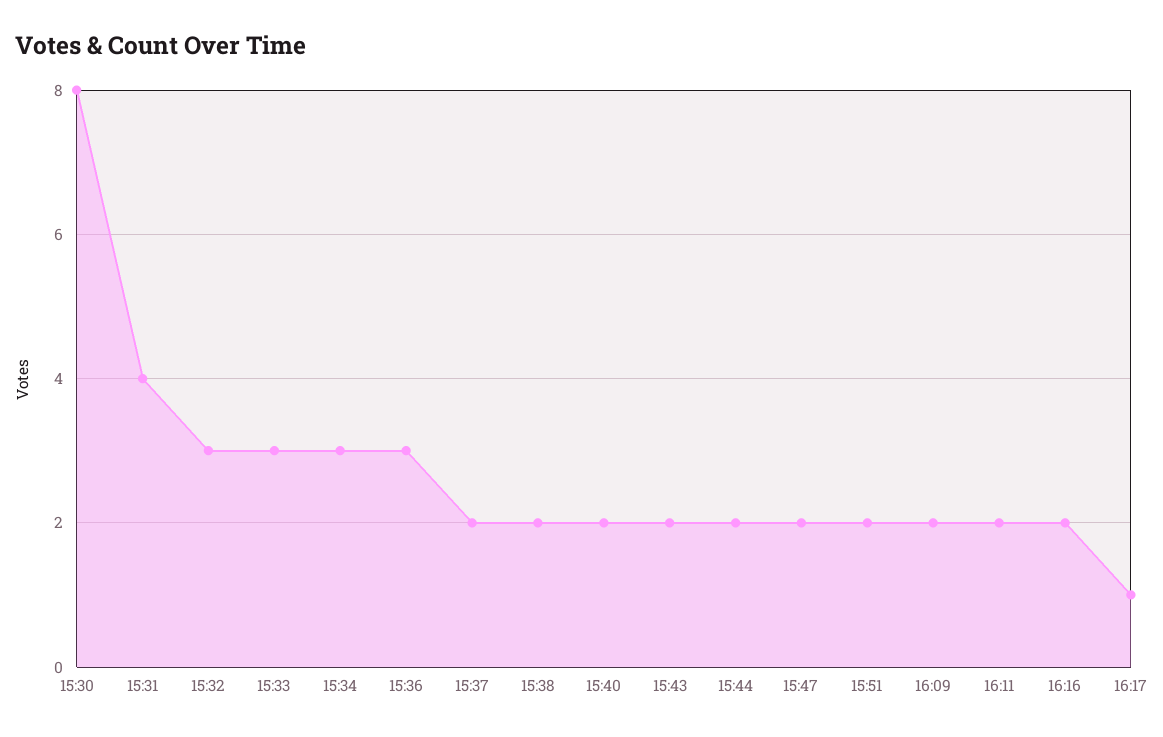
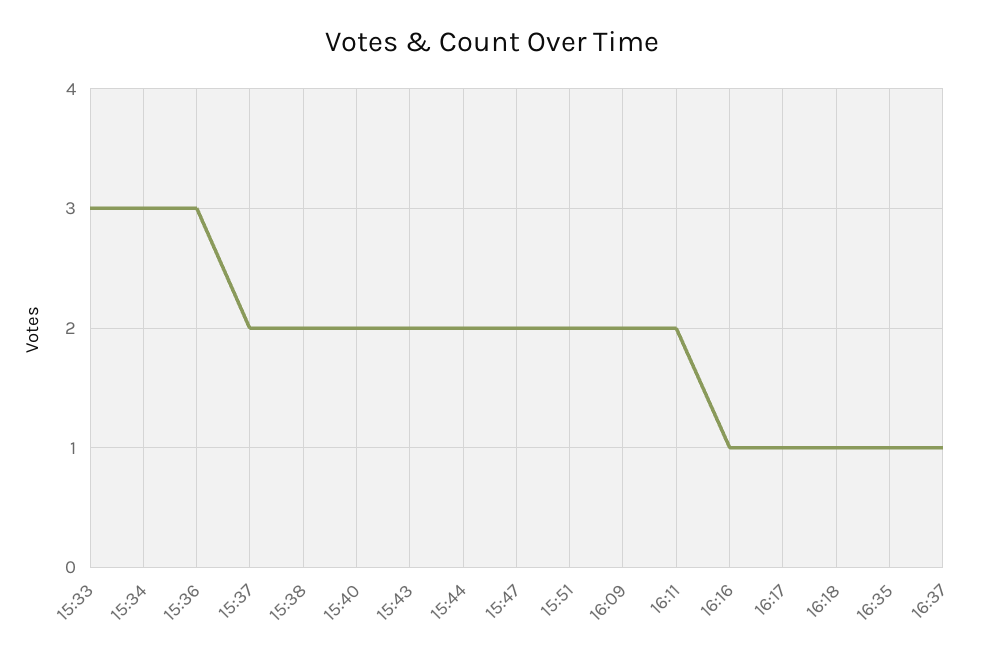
15:30: 8 -> none
15:31: 4 -> none
15:32: 3 -> none
16:16: 2 -> 1
16:18: none -> 1
16:35: none -> 1
16:37: none -> 1

